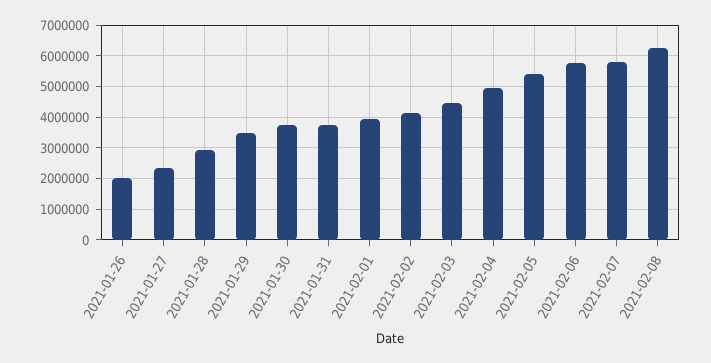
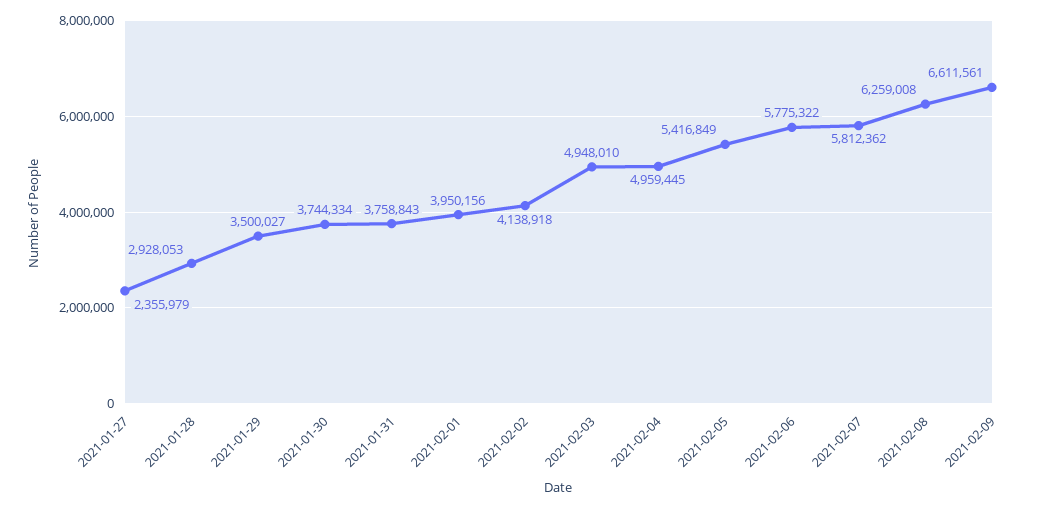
2021-01-26: 2000000 -> none
2021-02-03: 4400000 -> 4948010
2021-02-09: none -> 6611561

